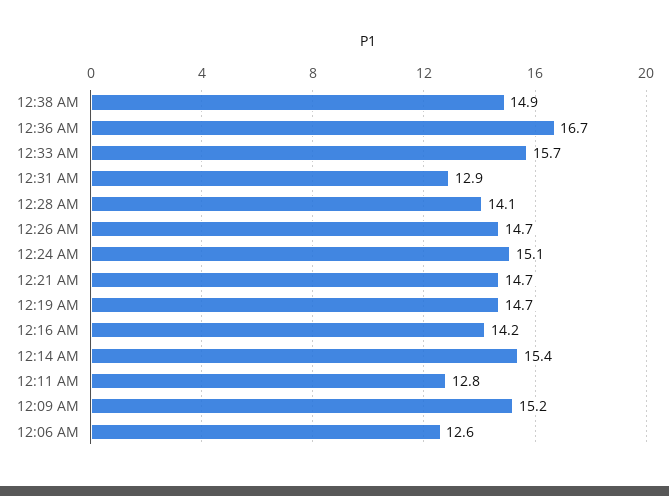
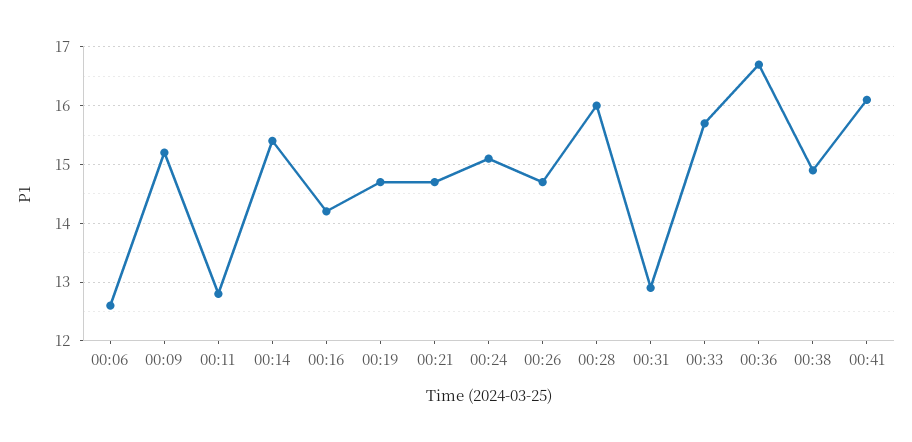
12:28 AM: 14.1 -> 16
00:41: none -> 16

